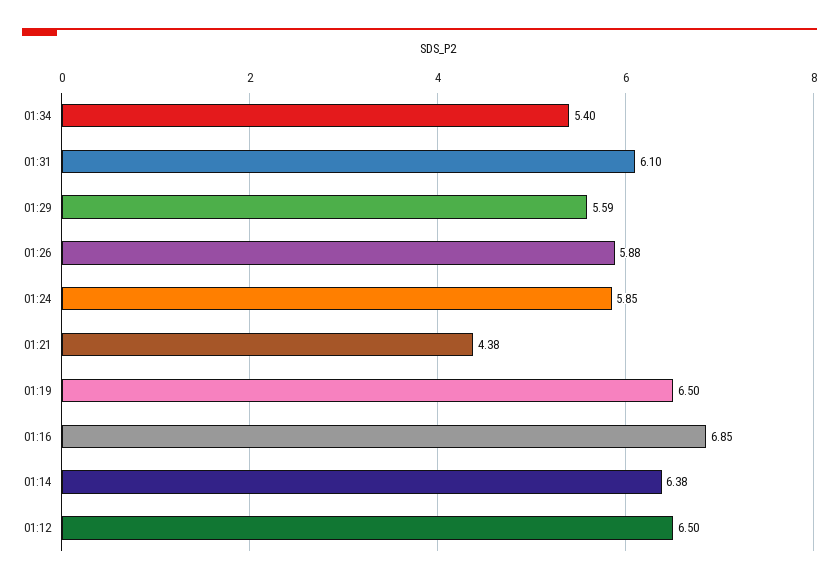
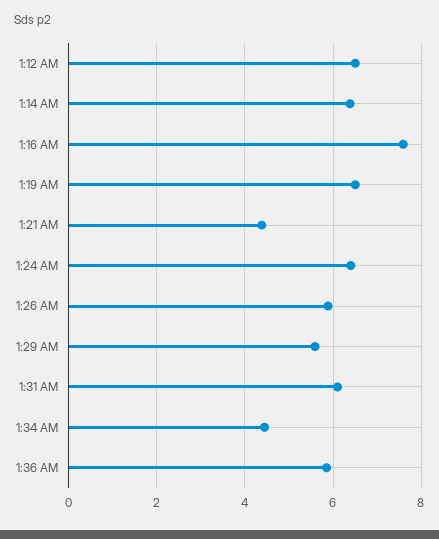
01:34: 5.4 -> 4.4
01:24: 5.85 -> 6.4
01:16: 6.85 -> 7.6
1:36 AM: none -> 5.8

